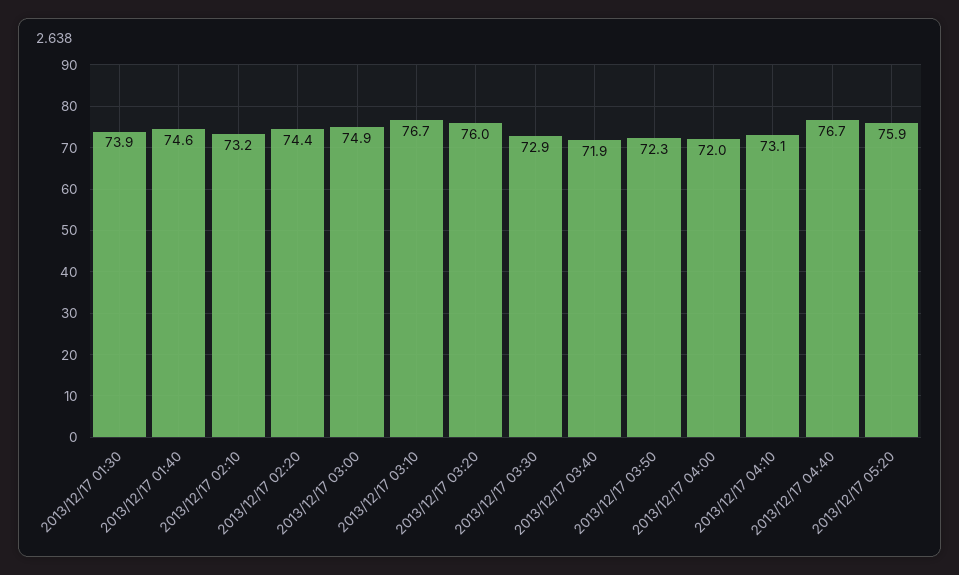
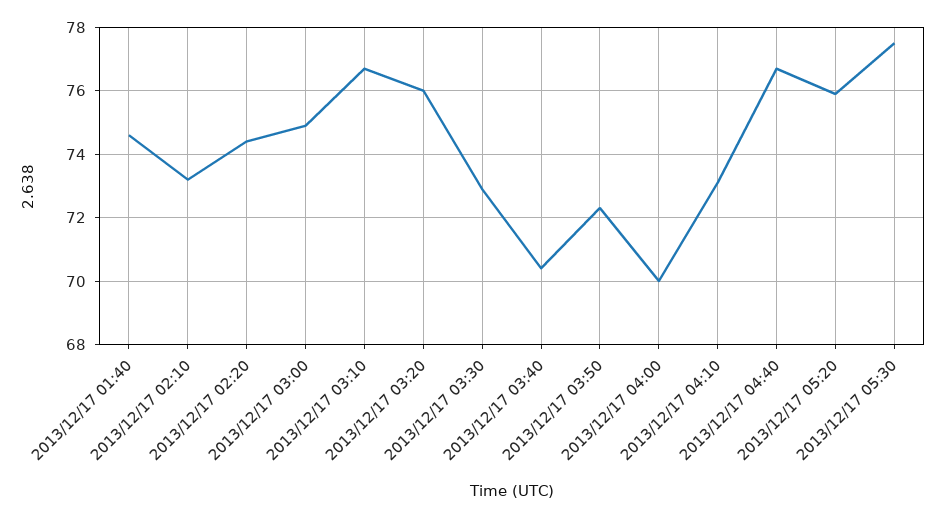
2013/12/17 01:30: 73.9 -> none
2013/12/17 03:40: 71.9 -> 70.5
2013/12/17 04:00: 72 -> 70
2013/12/17 05:30: none -> 77.5

